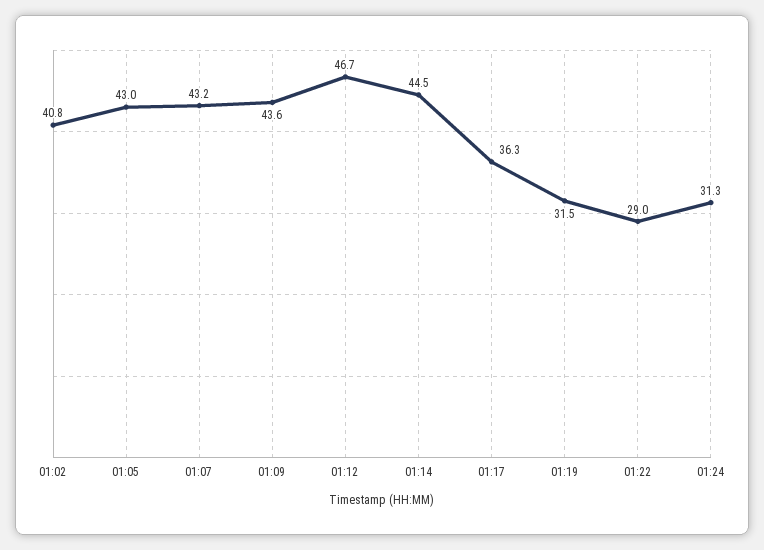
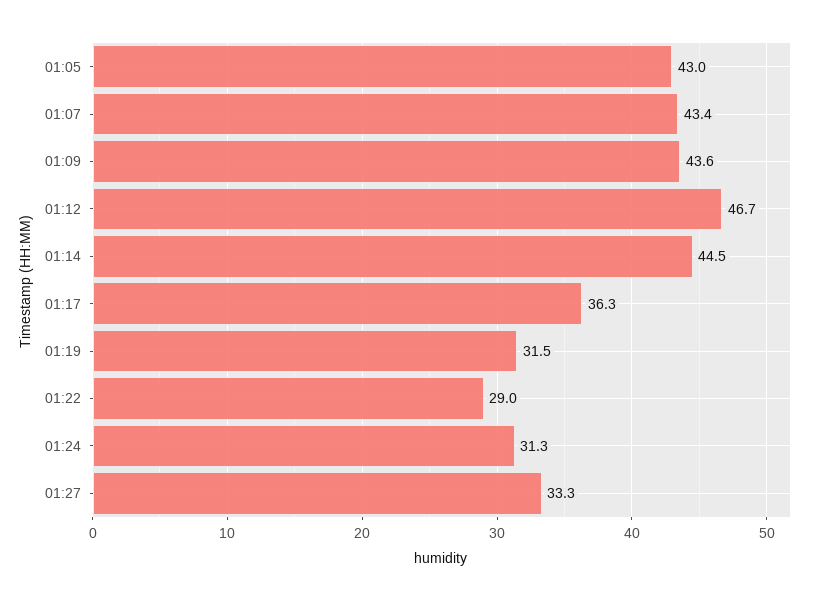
01:02: 40.8 -> none
01:07: 43.2 -> 43.4
01:27: none -> 33.3

